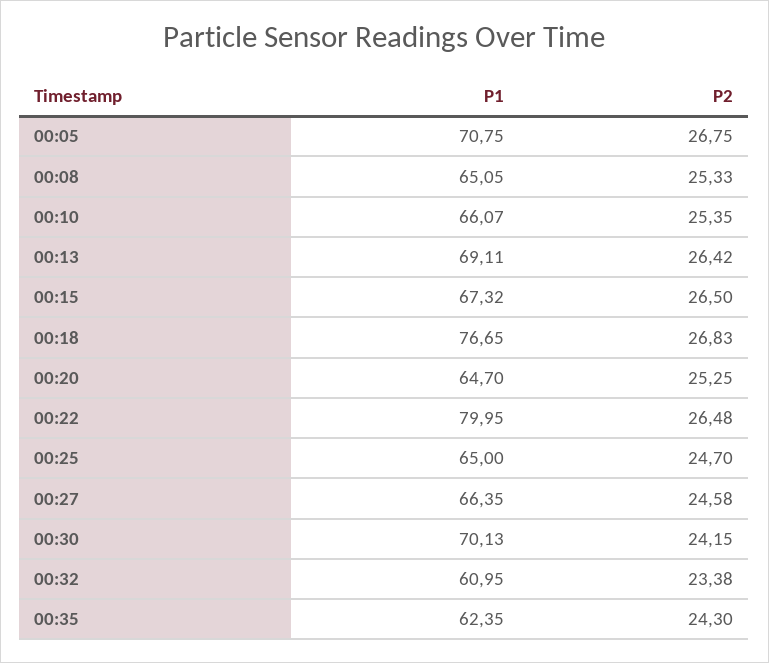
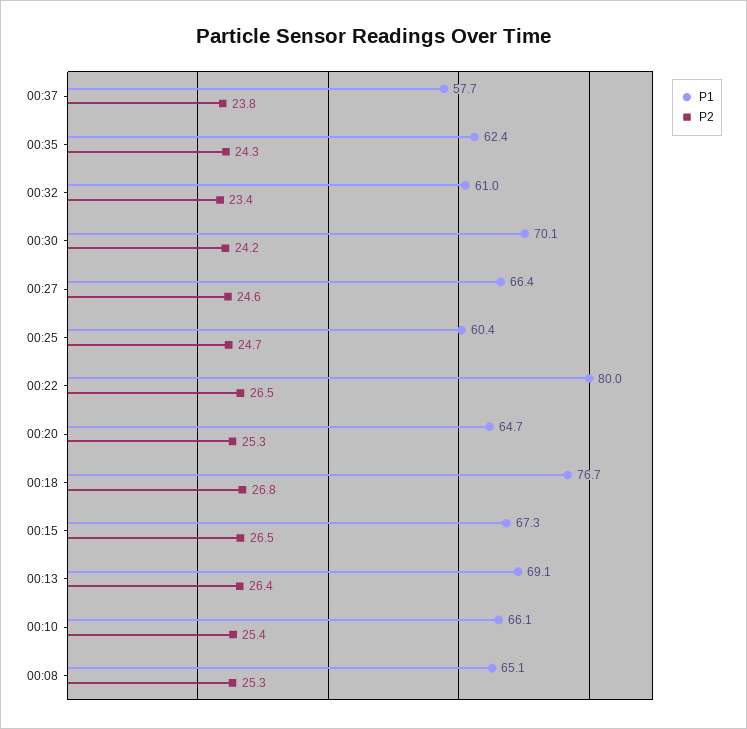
P1, 00:05: 70.75 -> none
P2, 00:05: 26.75 -> none
P1, 00:25: 65 -> 60.4
P1, 00:37: none -> 57.7
P2, 00:37: none -> 23.8

